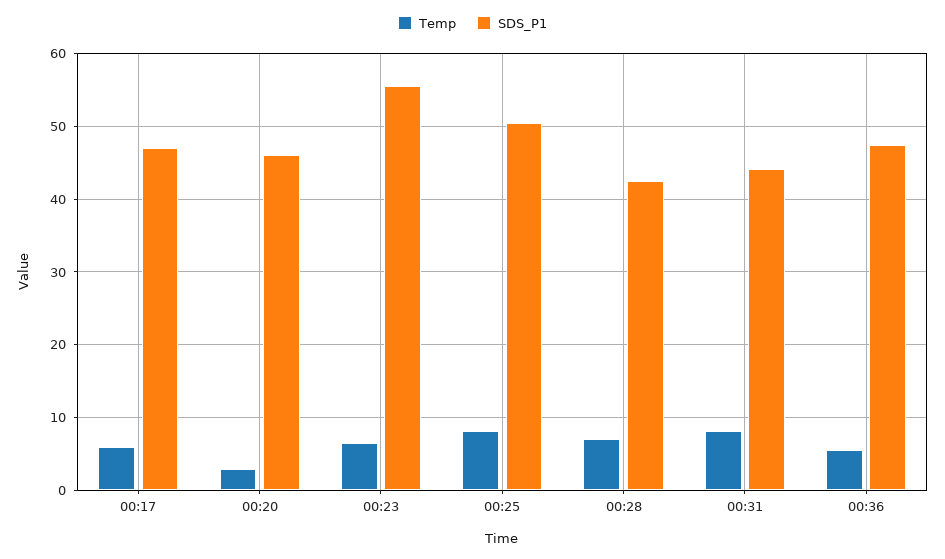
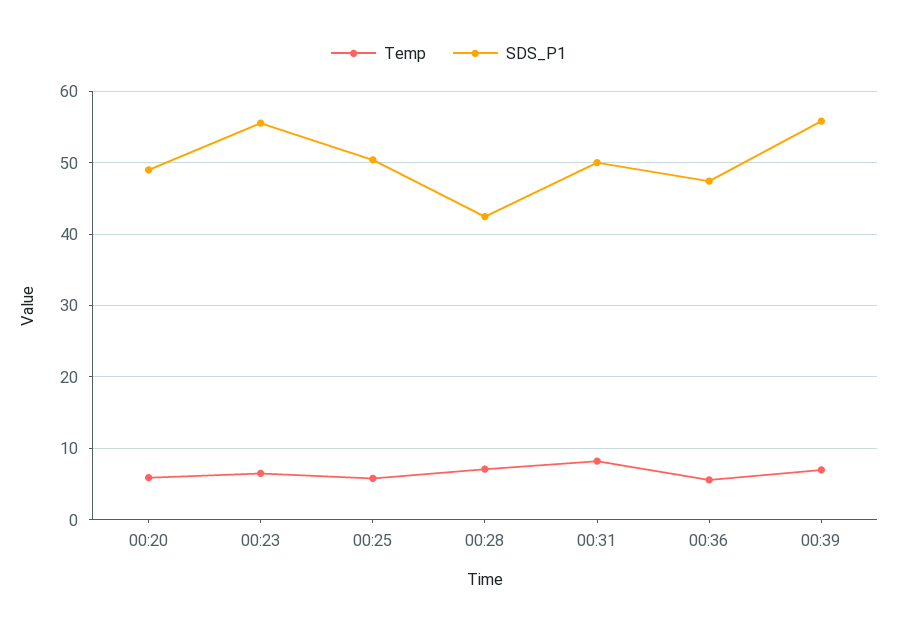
Temp, 00:17: 6 -> none
SDS_P1, 00:17: 47 -> none
Temp, 00:20: 3 -> 6
SDS_P1, 00:20: 46 -> 49
Temp, 00:25: 8 -> 6
SDS_P1, 00:31: 44 -> 50
Temp, 00:39: none -> 7
SDS_P1, 00:39: none -> 56

